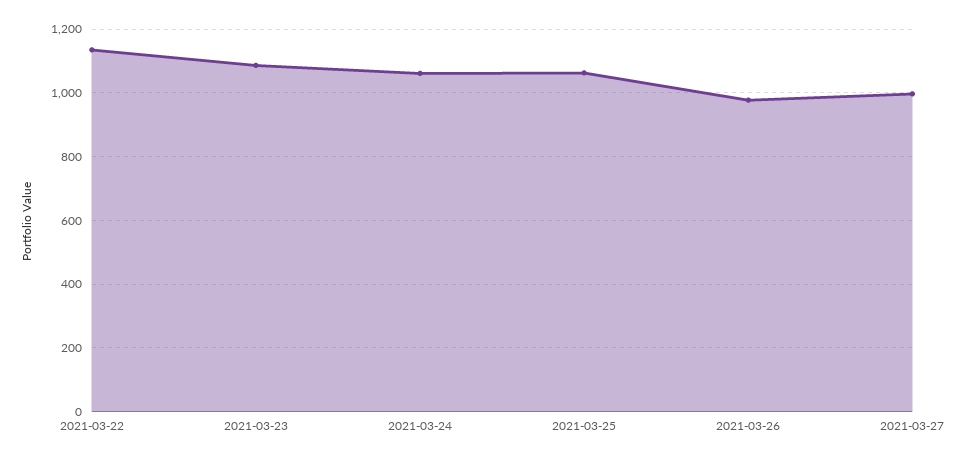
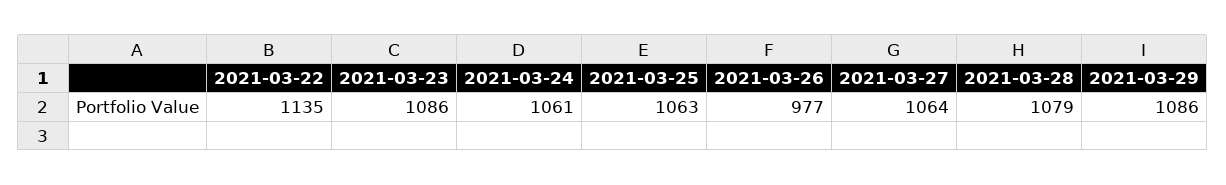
2021-03-27: 1000 -> 1064
2021-03-28: none -> 1079
2021-03-29: none -> 1086

